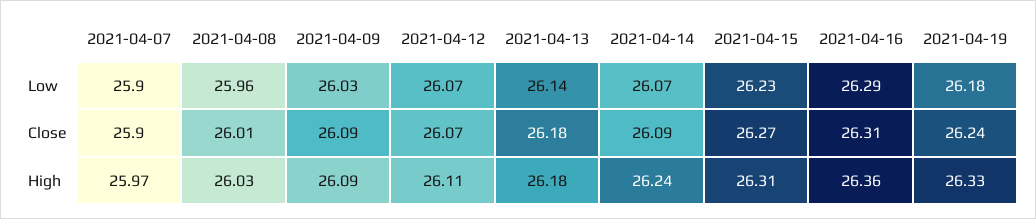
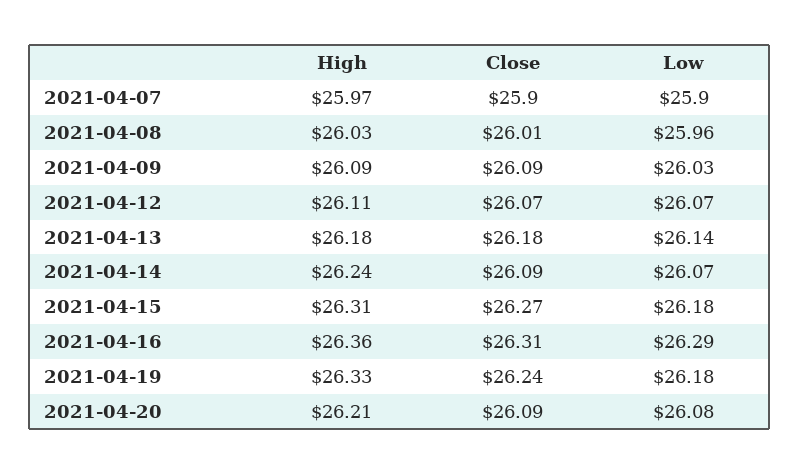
2021-04-15, Low: 26.23 -> 26.18
2021-04-20, High: none -> 26.21
2021-04-20, Close: none -> 26.09
2021-04-20, Low: none -> 26.08

